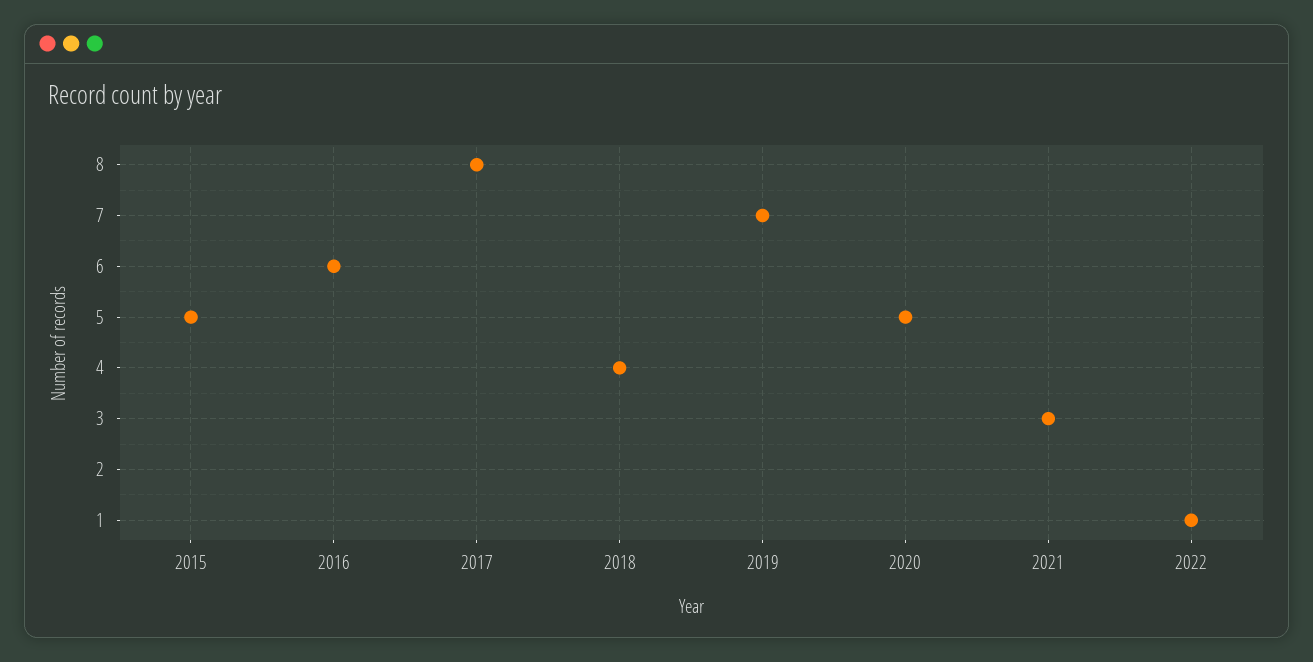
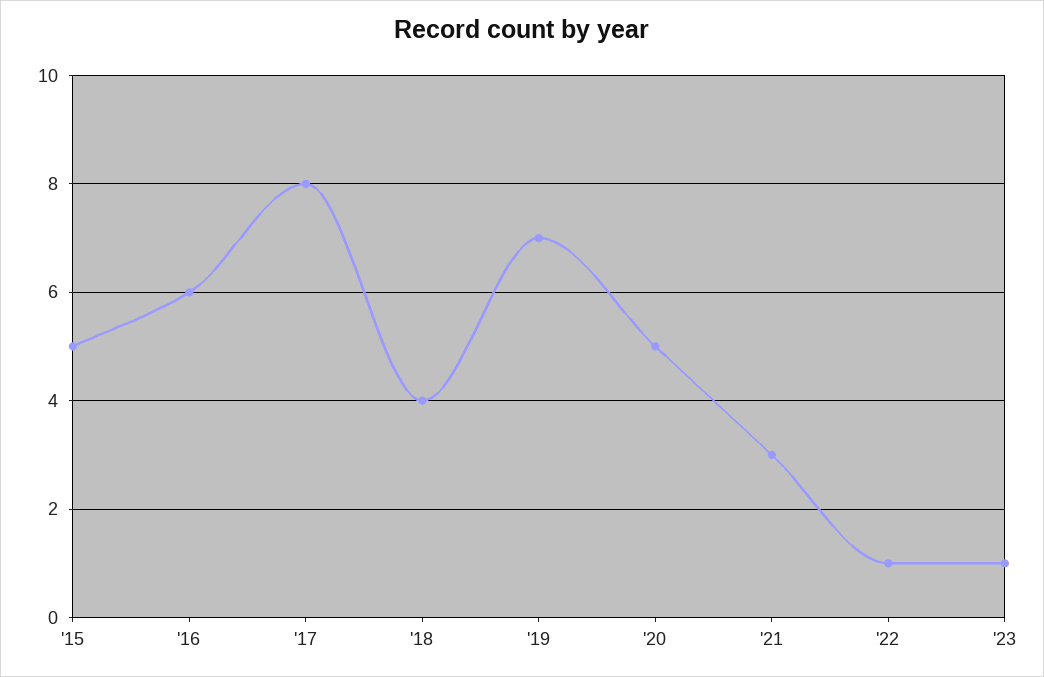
'23: none -> 1

